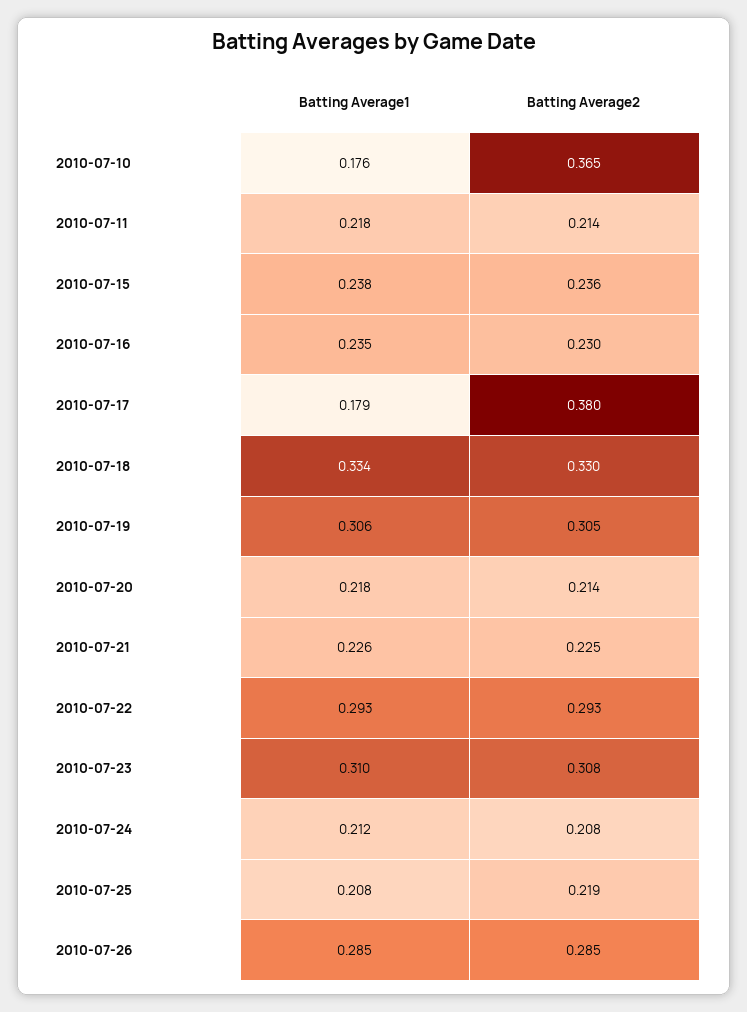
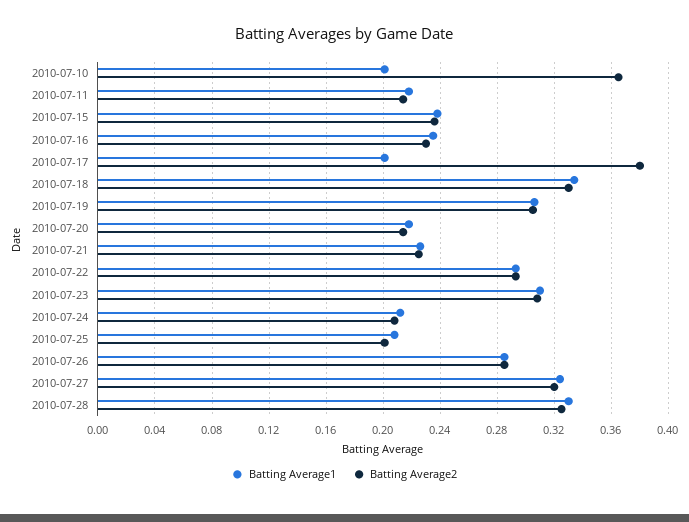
Batting Average1, 2010-07-10: 0.176 -> 0.2
Batting Average1, 2010-07-17: 0.179 -> 0.2
Batting Average2, 2010-07-25: 0.219 -> 0.2
Batting Average1, 2010-07-27: none -> 0.325
Batting Average2, 2010-07-27: none -> 0.32
Batting Average1, 2010-07-28: none -> 0.33
Batting Average2, 2010-07-28: none -> 0.325

